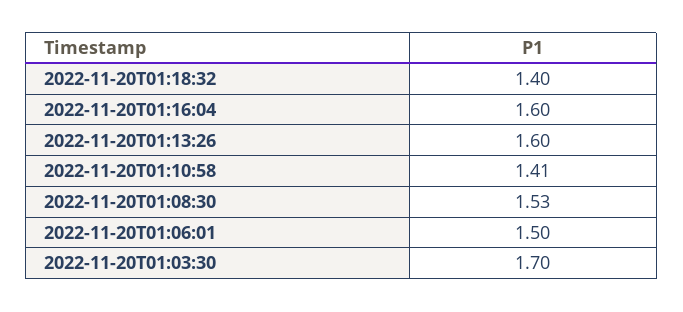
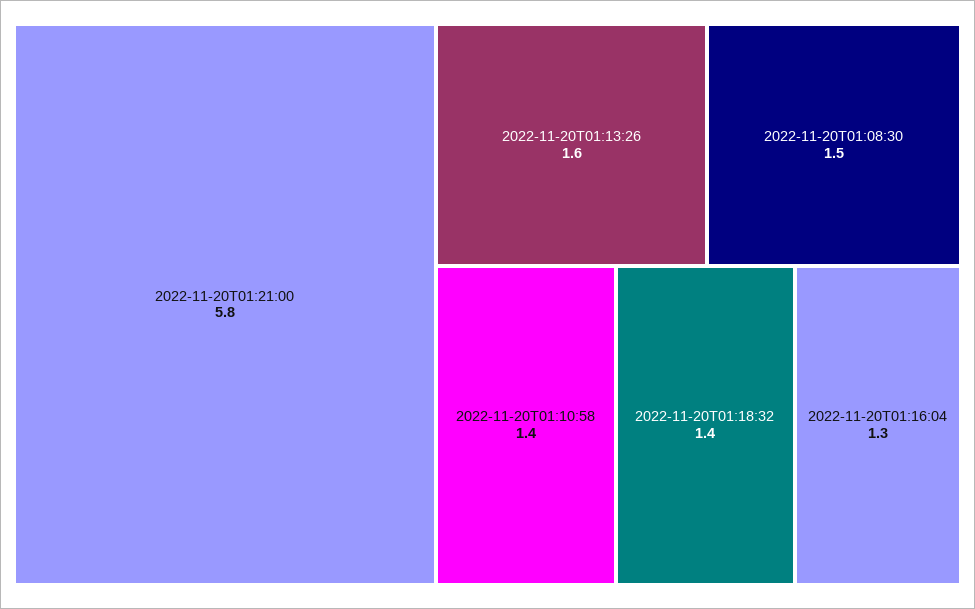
2022-11-20T01:16:04: 1.6 -> 1.3
2022-11-20T01:06:01: 1.5 -> none
2022-11-20T01:03:30: 1.7 -> none
2022-11-20T01:21:00: none -> 5.8

